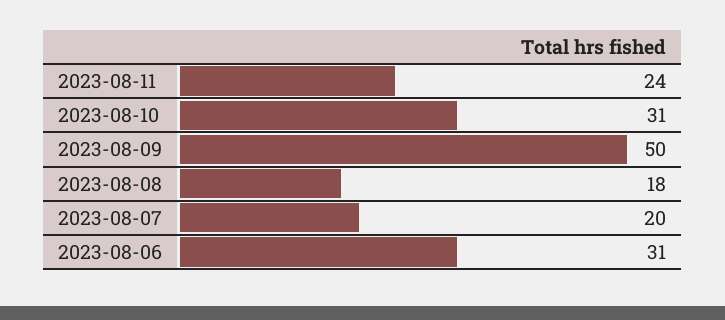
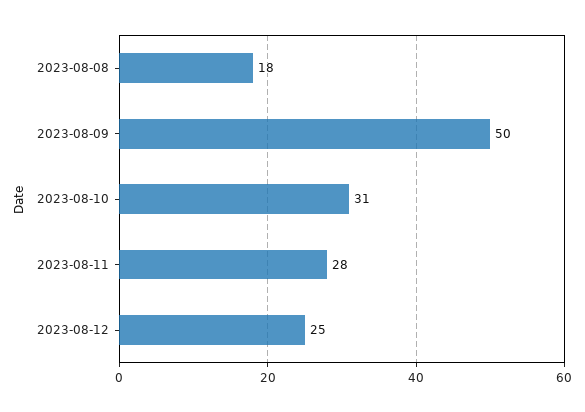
2023-08-11: 24 -> 28
2023-08-07: 20 -> none
2023-08-06: 31 -> none
2023-08-12: none -> 25

